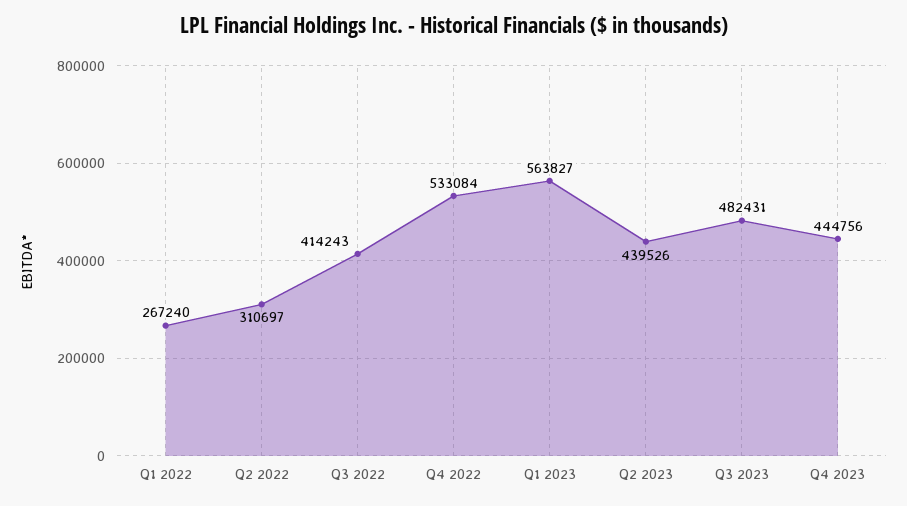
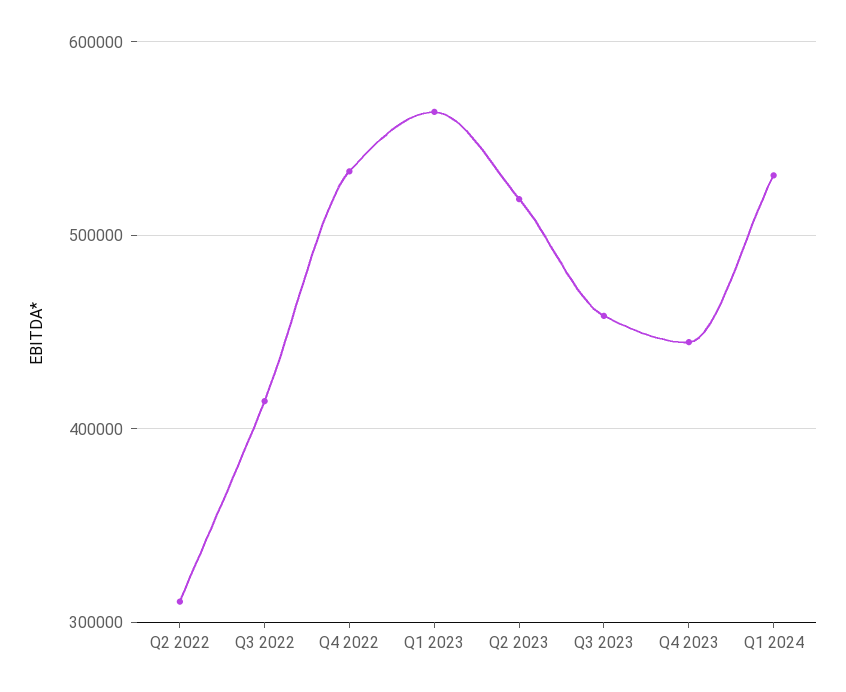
Q1 2022: 267240 -> none
Q2 2023: 439526 -> 520000
Q3 2023: 482431 -> 460000
Q1 2024: none -> 530000

